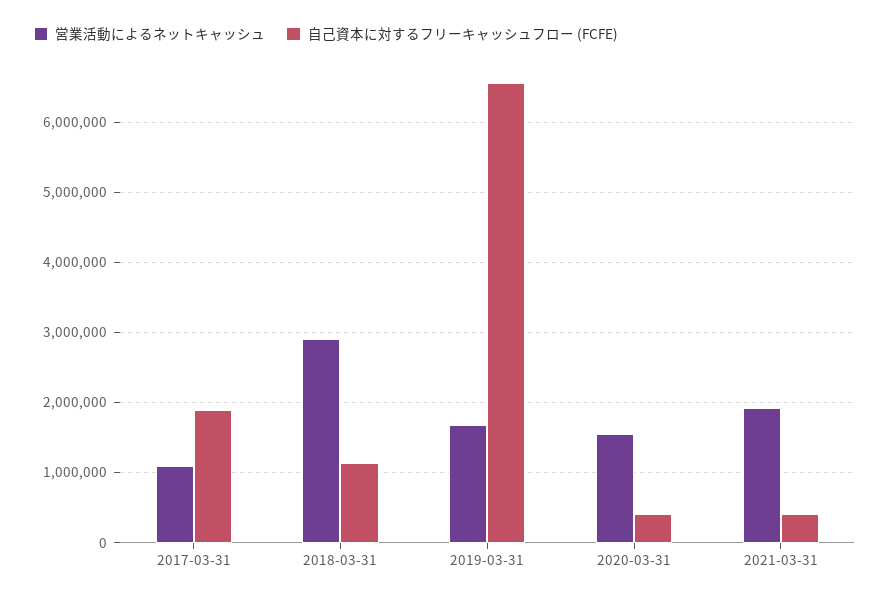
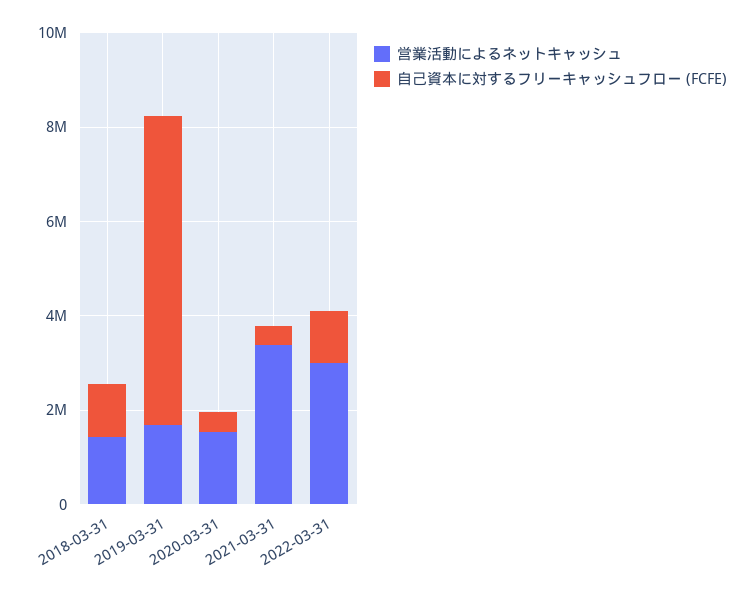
営業活動によるネットキャッシュ, 2017-03-31: 1100000 -> none
自己資本に対するフリーキャッシュフロー (FCFE), 2017-03-31: 1900000 -> none
営業活動によるネットキャッシュ, 2018-03-31: 2900000 -> 1500000
営業活動によるネットキャッシュ, 2021-03-31: 1900000 -> 3500000
営業活動によるネットキャッシュ, 2022-03-31: none -> 3000000
自己資本に対するフリーキャッシュフロー (FCFE), 2022-03-31: none -> 1000000

